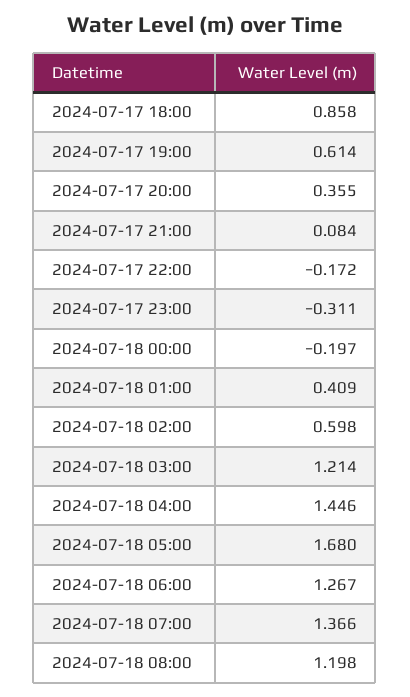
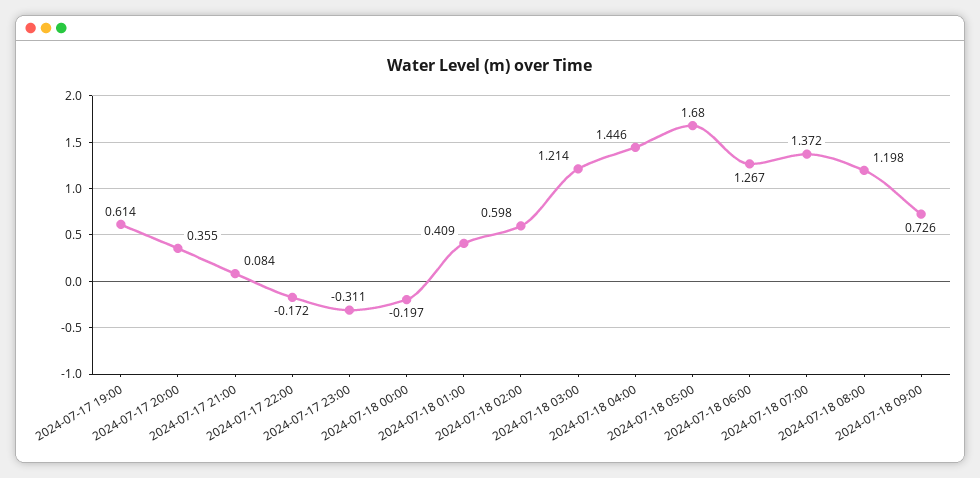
2024-07-17 18:00: 0.858 -> none
2024-07-18 07:00: 1.366 -> 1.372
2024-07-18 09:00: none -> 0.726

